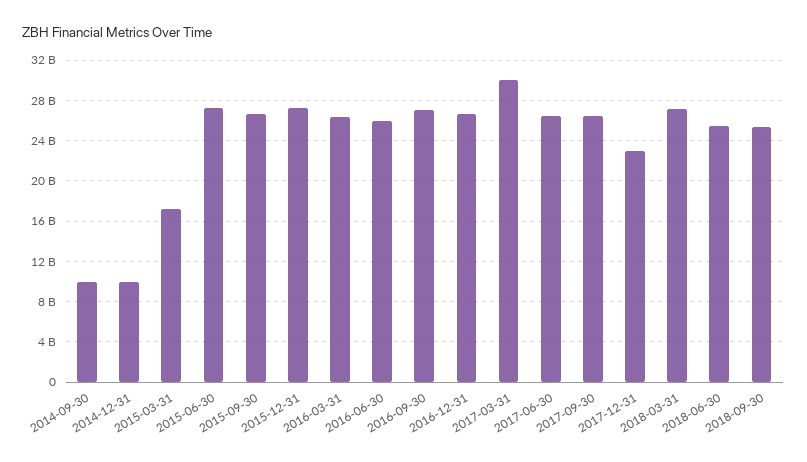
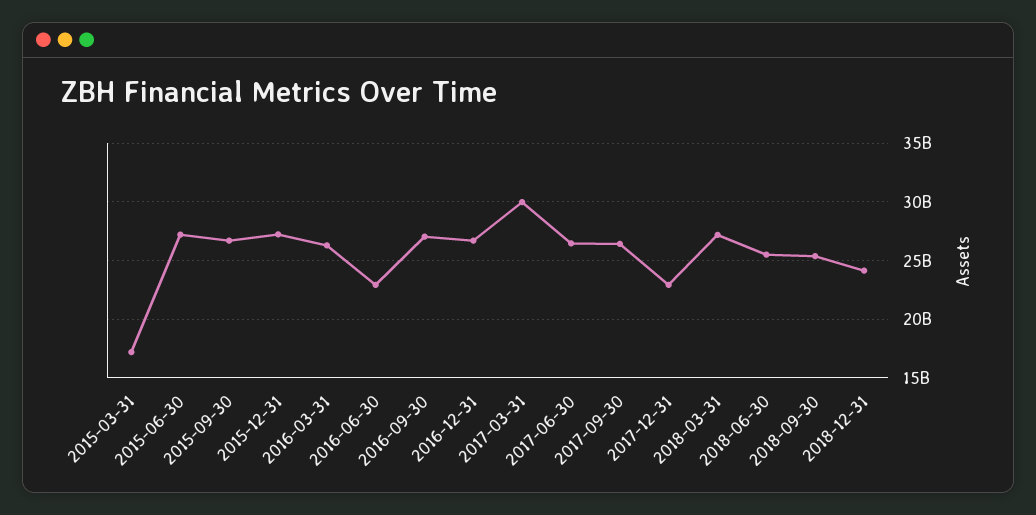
2014-09-30: 10000000000 -> none
2014-12-31: 10000000000 -> none
2016-06-30: 26000000000 -> 23000000000
2018-12-31: none -> 24000000000

